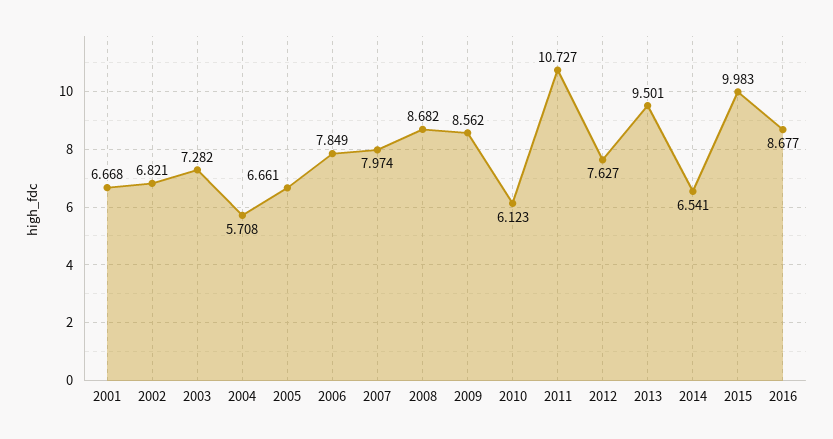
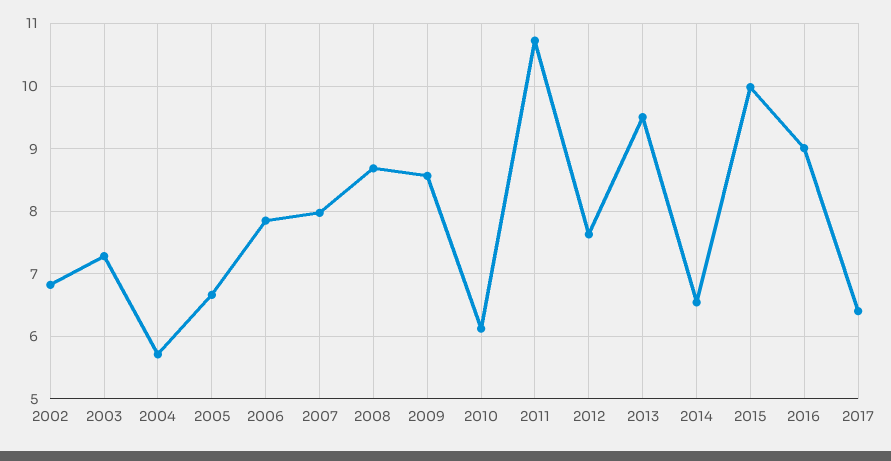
2001: 6.668 -> none
2016: 8.677 -> 9
2017: none -> 6.4

